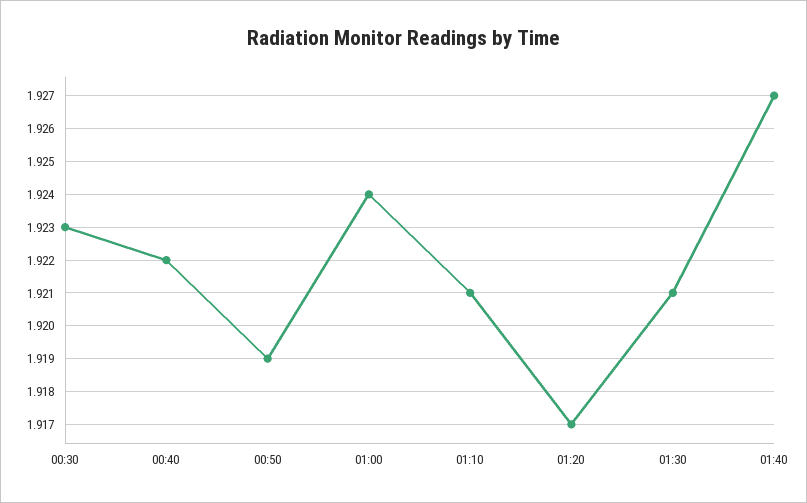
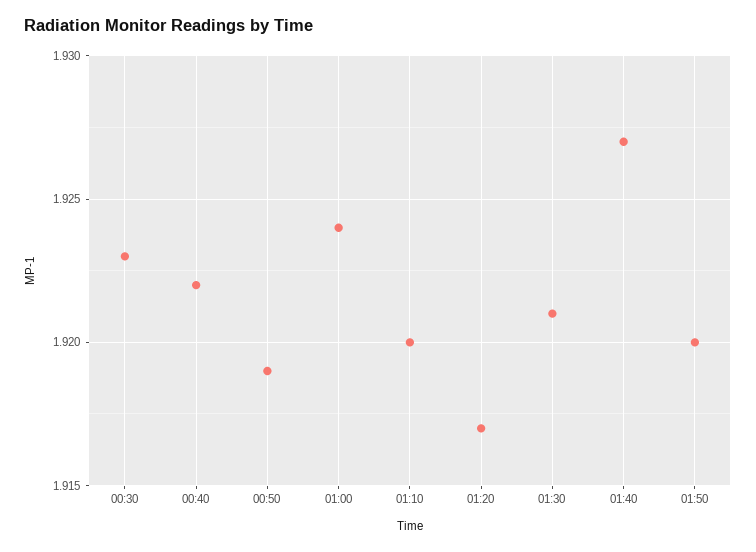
01:10: 1.921 -> 1.92
01:50: none -> 1.92

